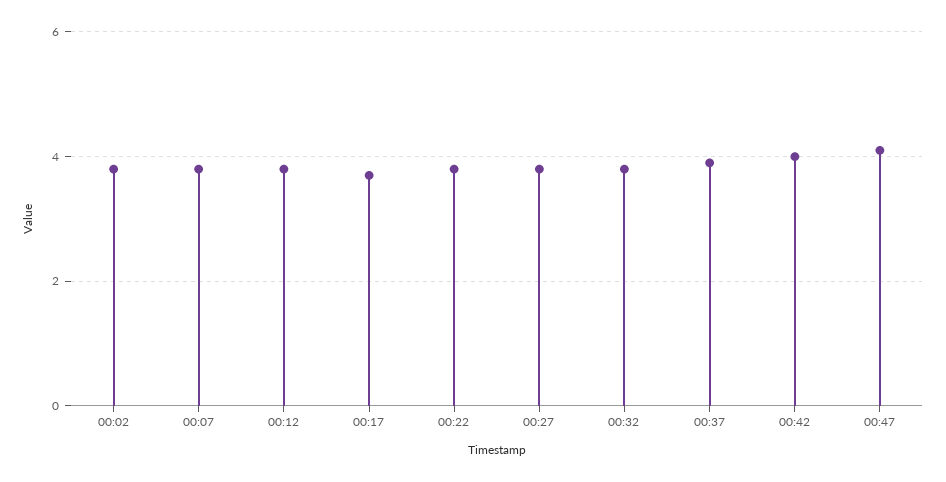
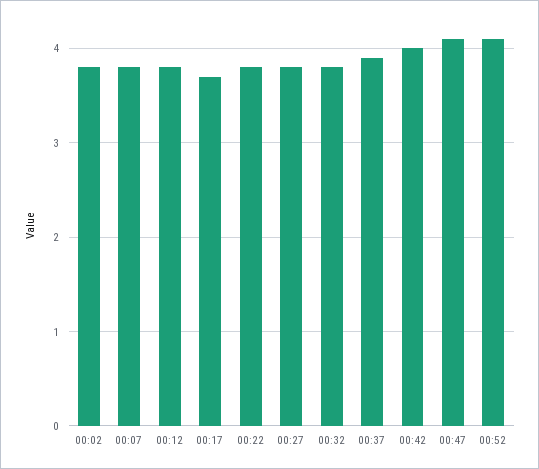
00:52: none -> 4.1

